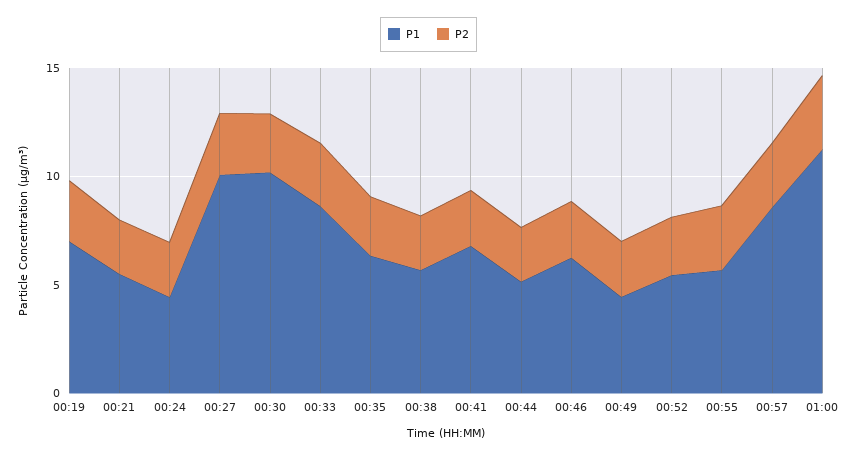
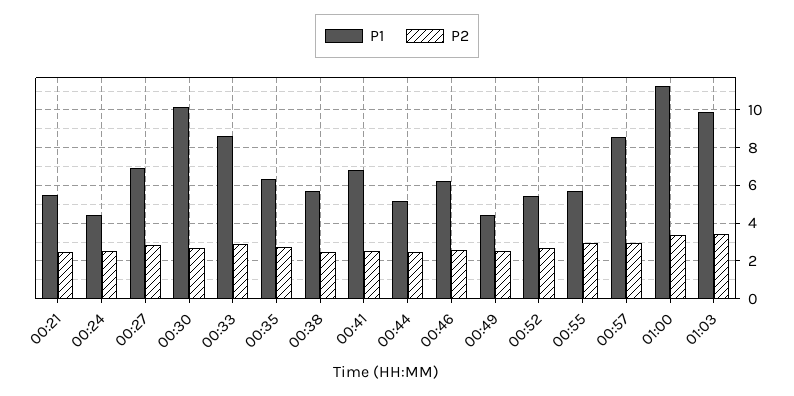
P1, 00:19: 7 -> none
P2, 00:19: 3 -> none
P1, 00:27: 10 -> 7
P1, 01:03: none -> 10
P2, 01:03: none -> 3.5

